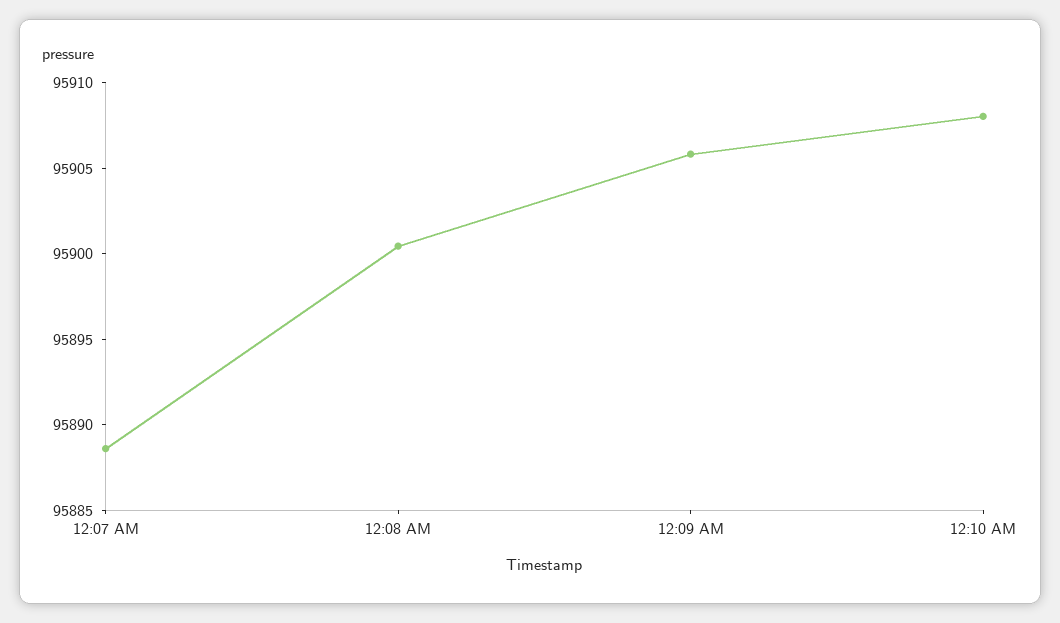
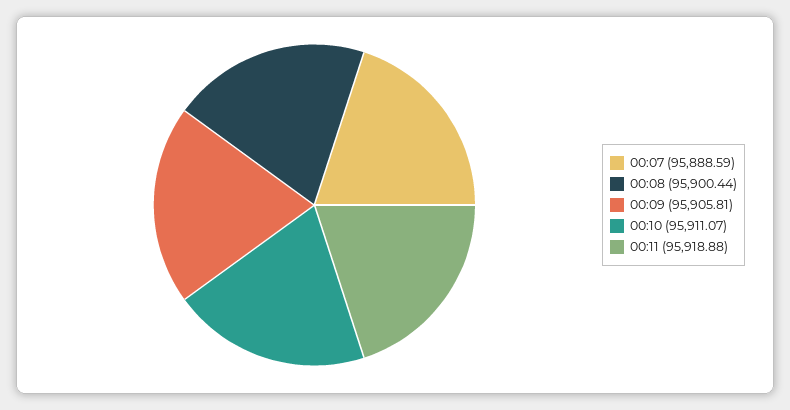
12:10 AM: 95908 -> 95911.07
00:11: none -> 95918.88

